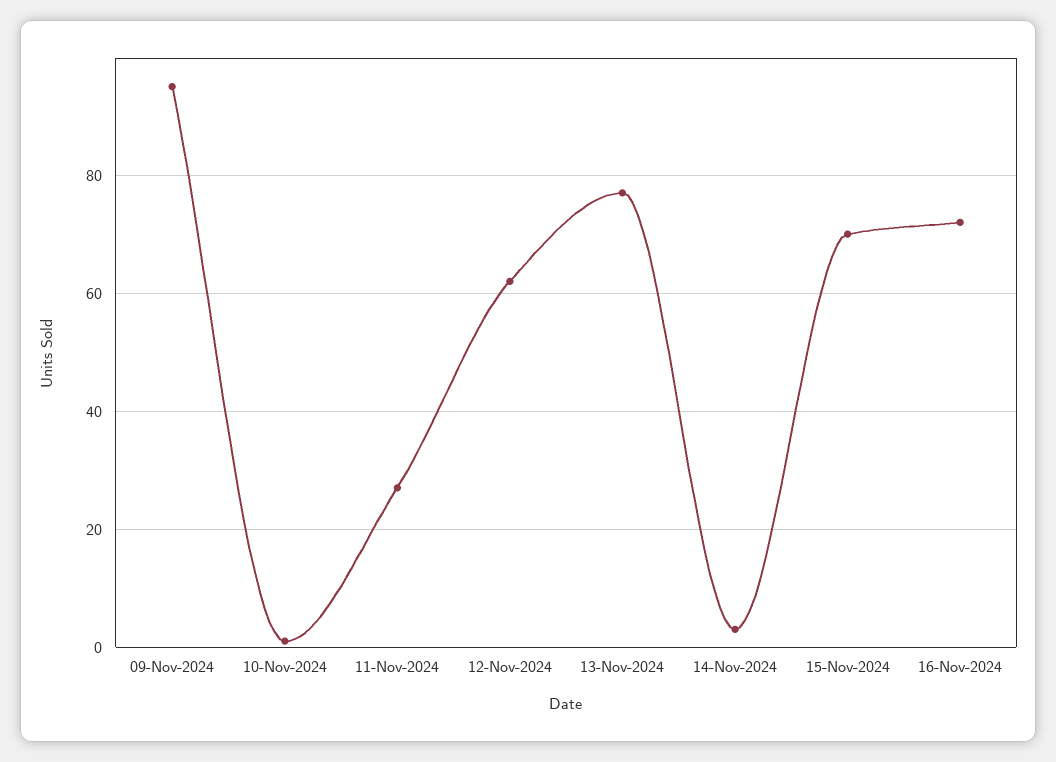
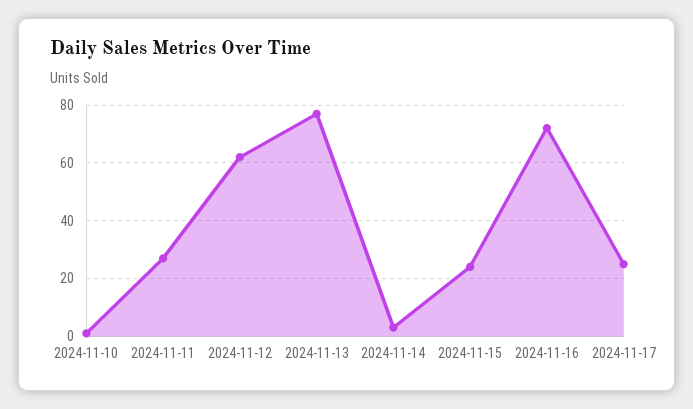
09-Nov-2024: 95 -> none
15-Nov-2024: 70 -> 25
2024-11-17: none -> 25

